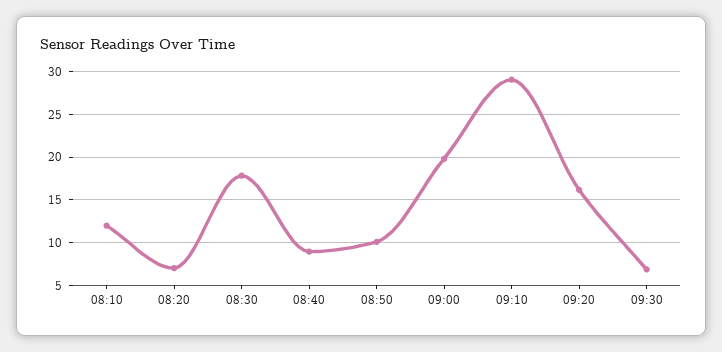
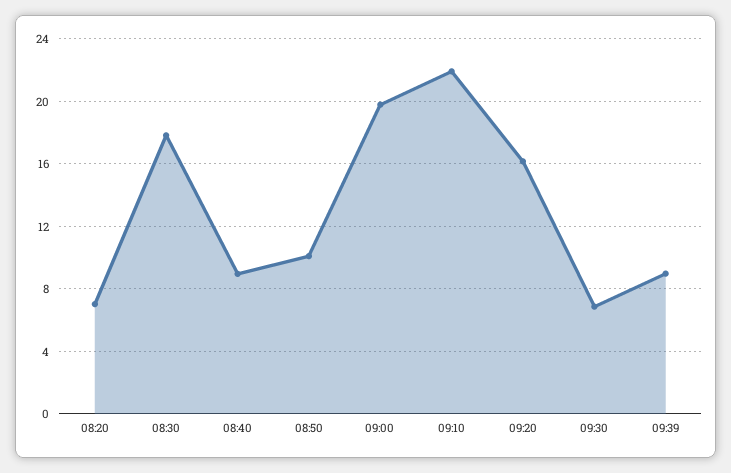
08:10: 12 -> none
09:10: 29 -> 22
09:39: none -> 9

